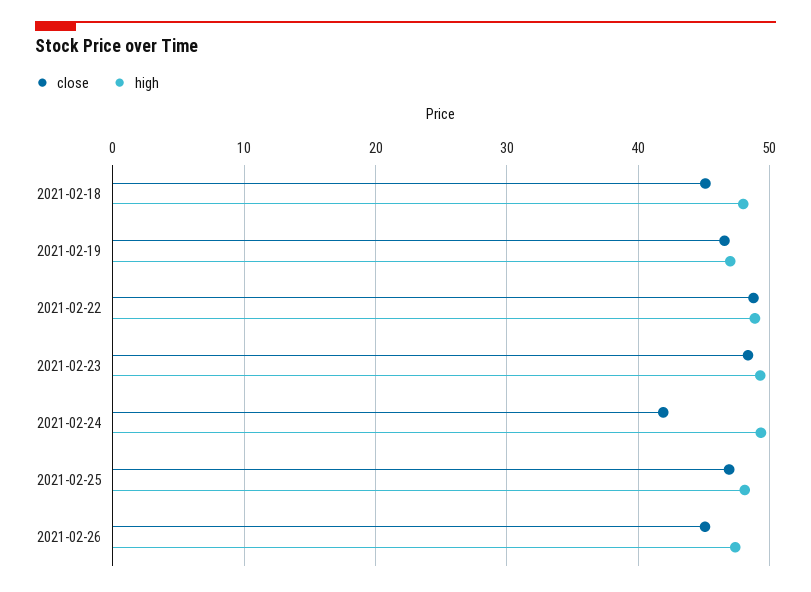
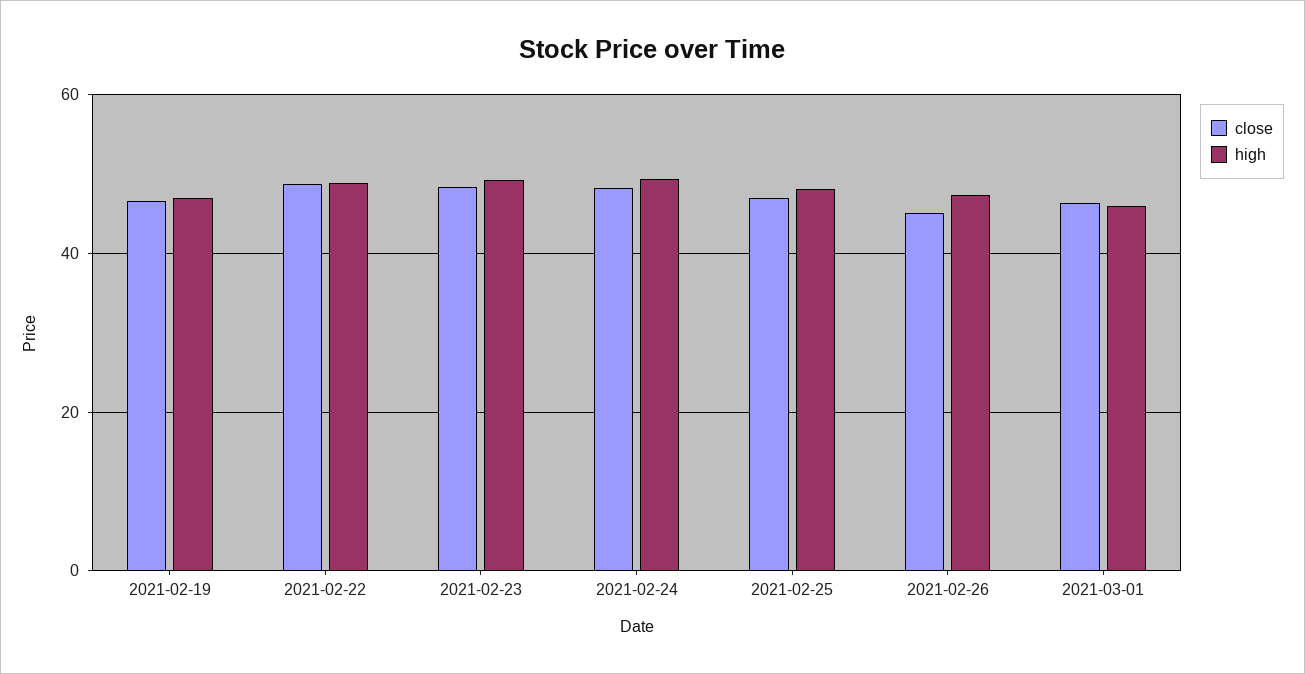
close, 2021-02-18: 45 -> none
high, 2021-02-18: 48 -> none
close, 2021-02-24: 42 -> 48
close, 2021-03-01: none -> 46
high, 2021-03-01: none -> 46

